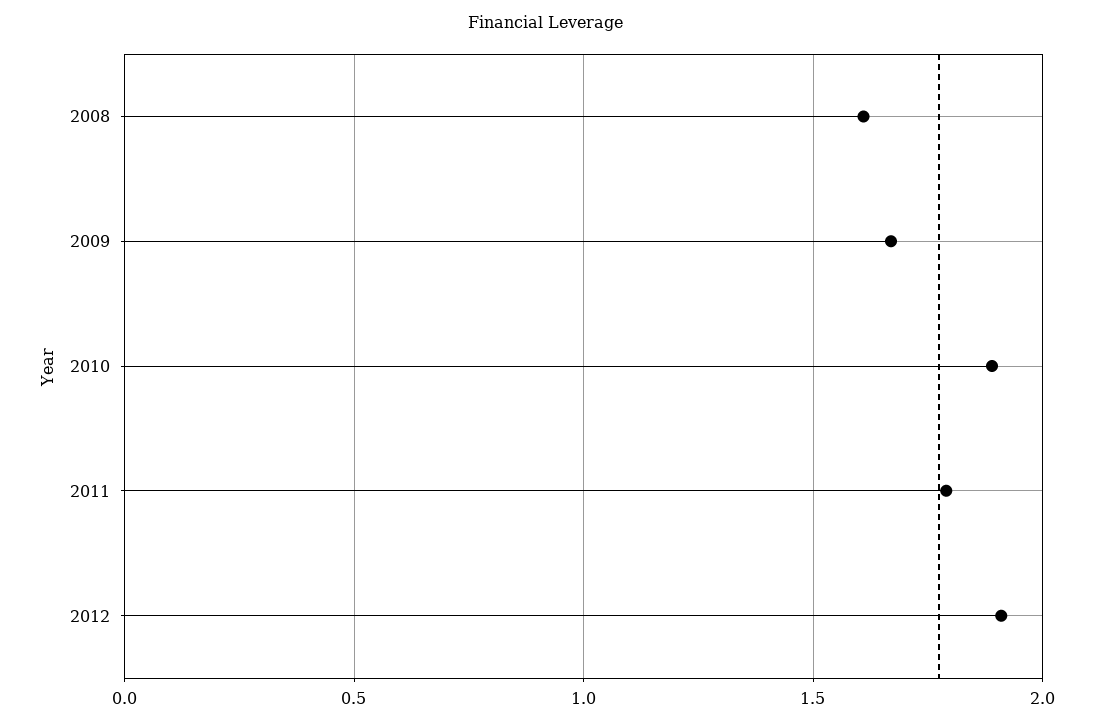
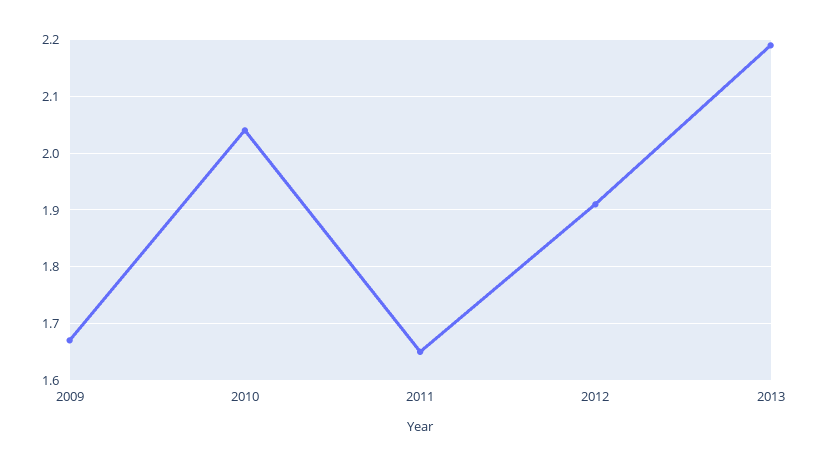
2008: 1.6 -> none
2010: 1.9 -> 2.05
2011: 1.8 -> 1.65
2013: none -> 2.2

